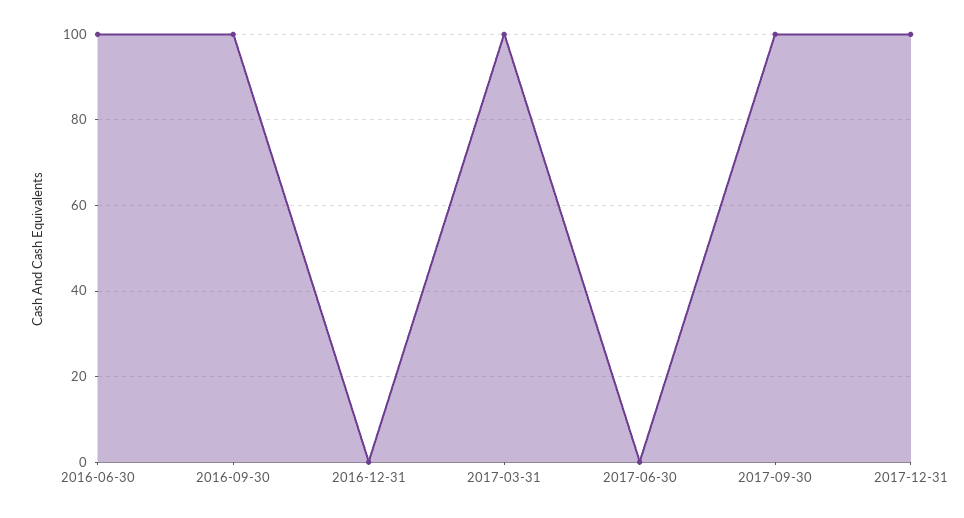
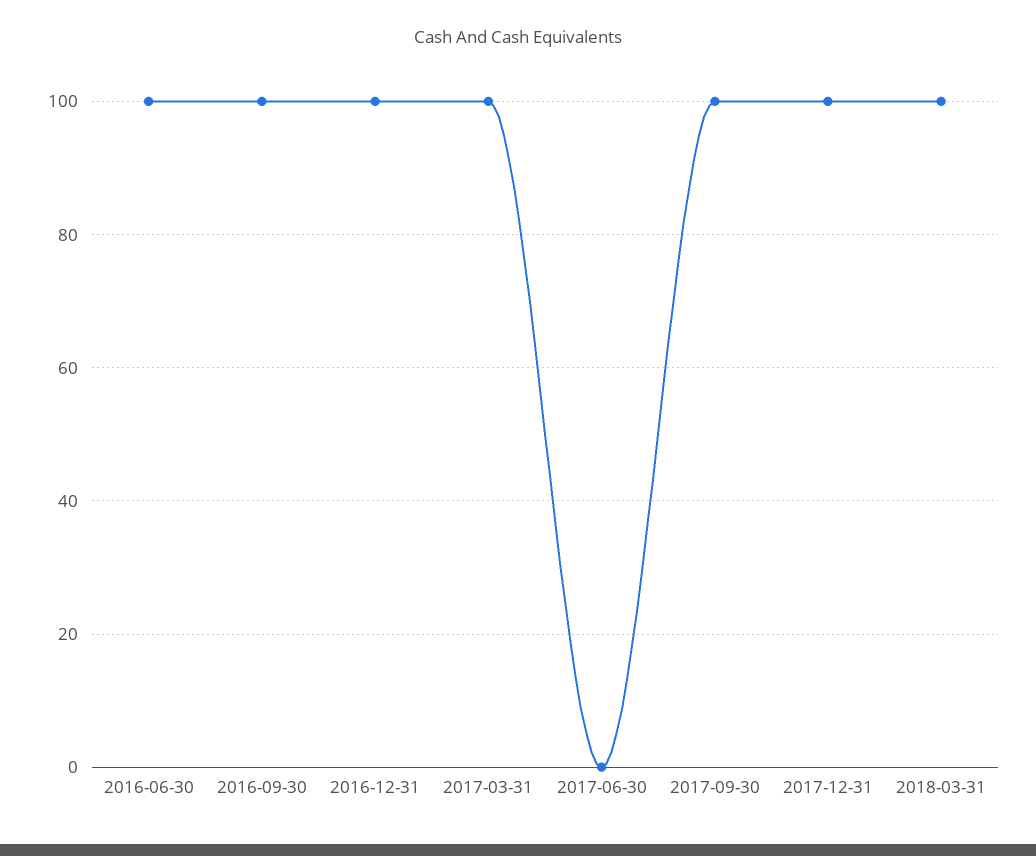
2016-12-31: 0 -> 100
2018-03-31: none -> 100

